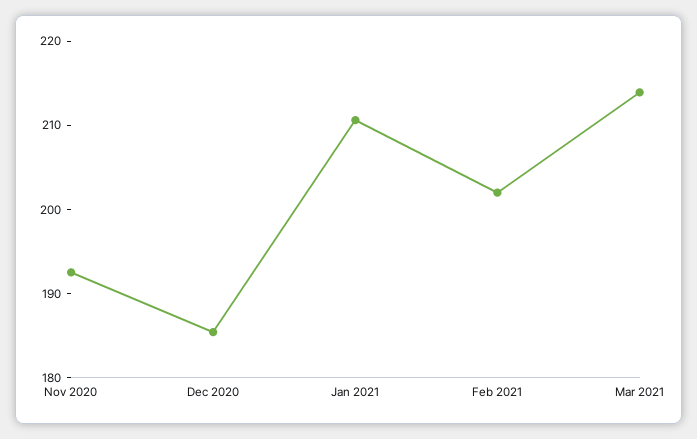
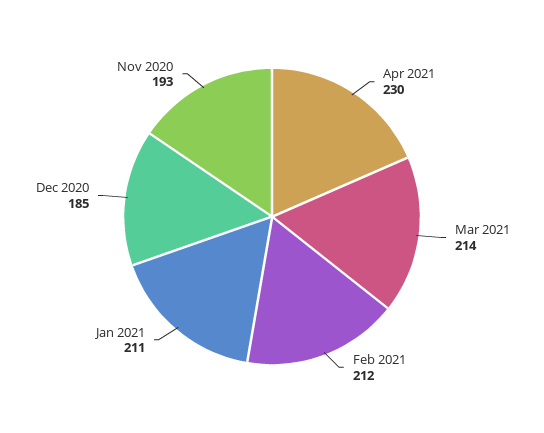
Feb 2021: 202 -> 212
Apr 2021: none -> 230

